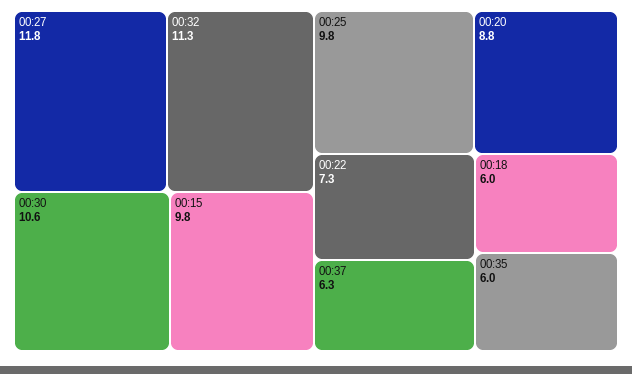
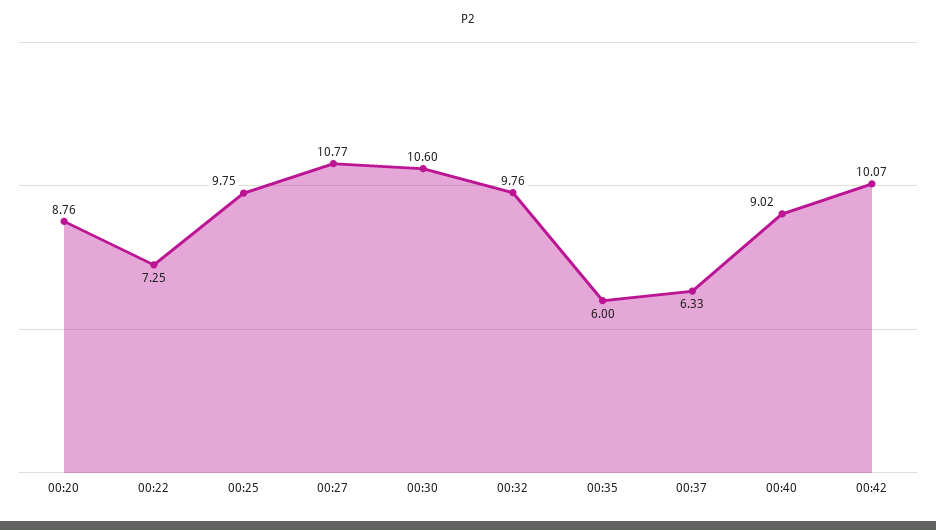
00:27: 11.8 -> 10.77
00:32: 11.3 -> 9.76
00:15: 9.8 -> none
00:18: 6 -> none
00:40: none -> 9.02
00:42: none -> 10.07

